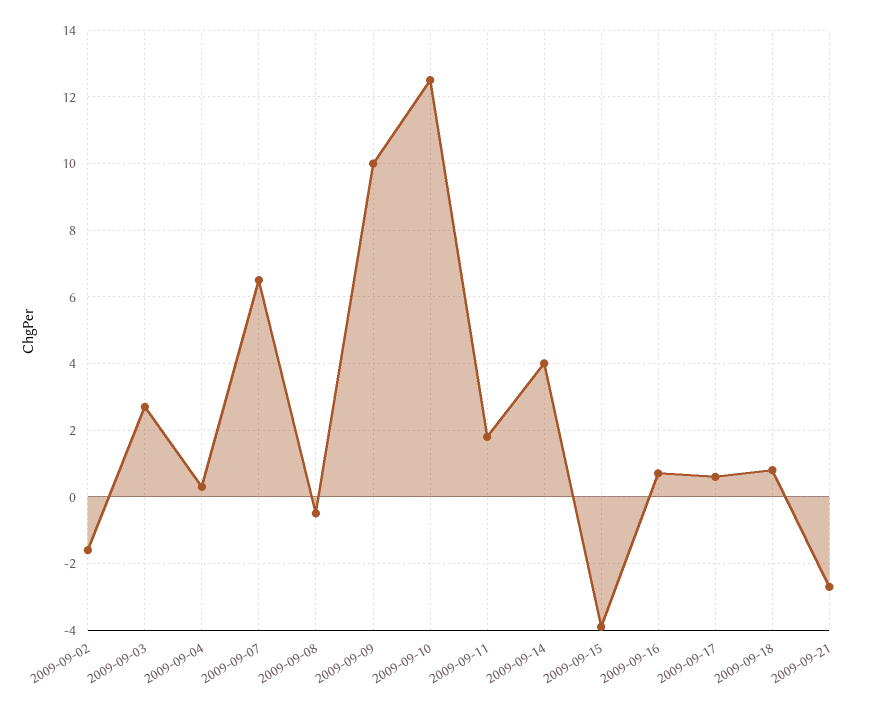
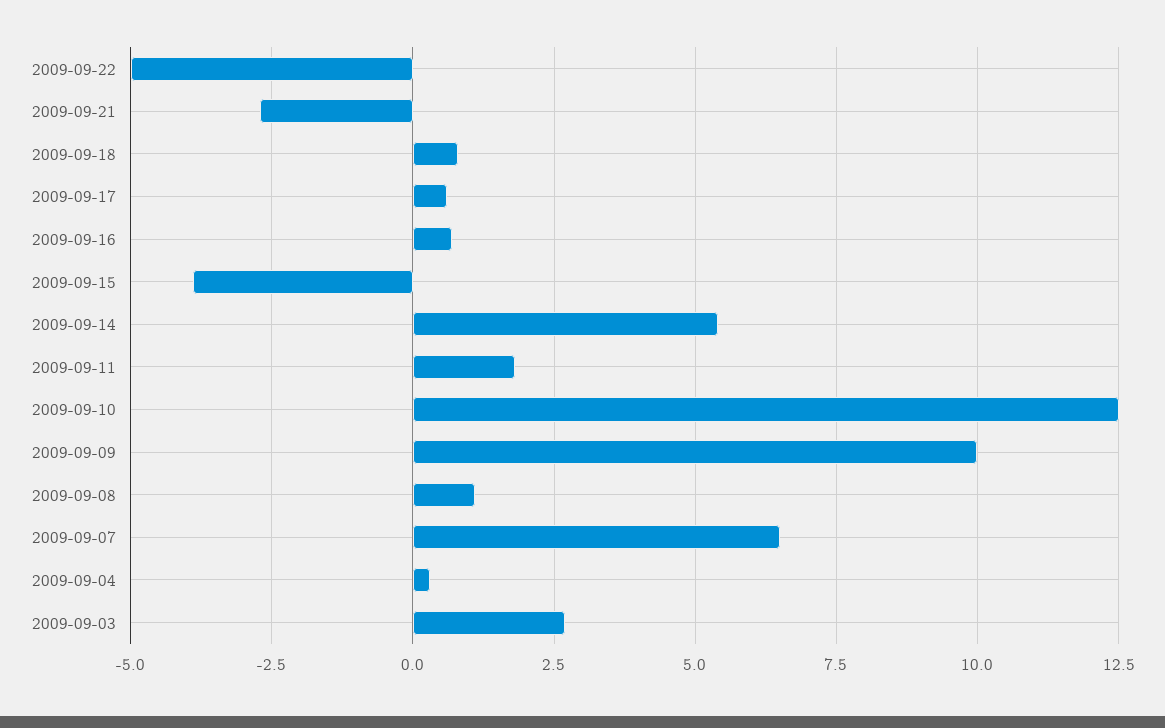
2009-09-02: -1.5 -> none
2009-09-08: -0.5 -> 1
2009-09-14: 4 -> 5.5
2009-09-22: none -> -5

